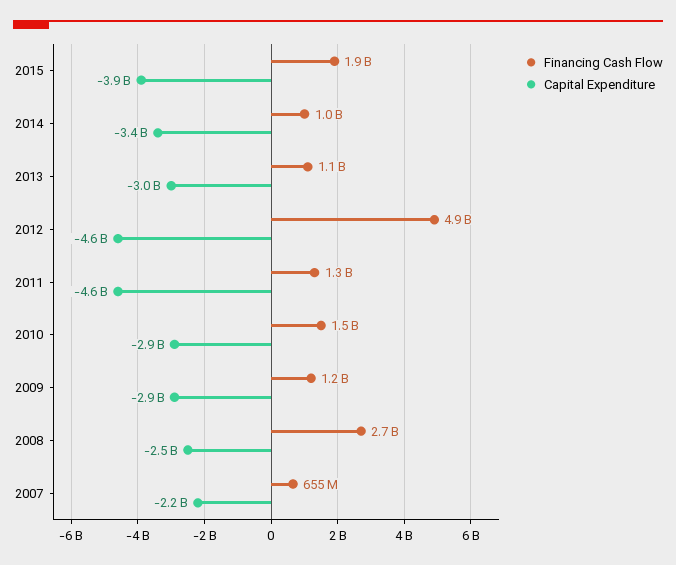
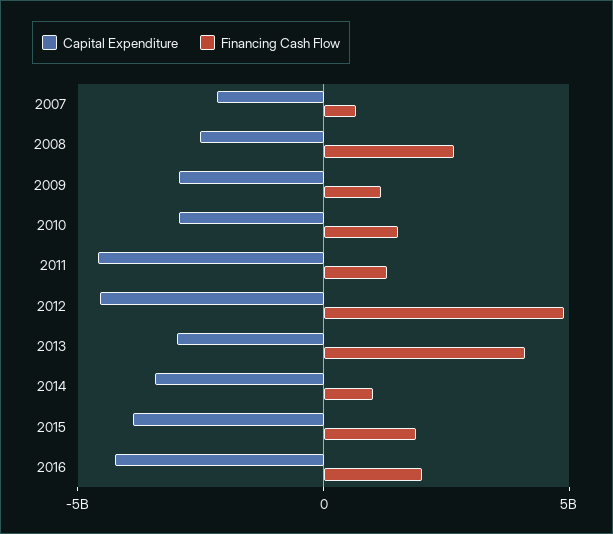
Financing Cash Flow, 2013: 1100000000 -> 4000000000
Capital Expenditure, 2016: none -> -4000000000
Financing Cash Flow, 2016: none -> 2000000000

